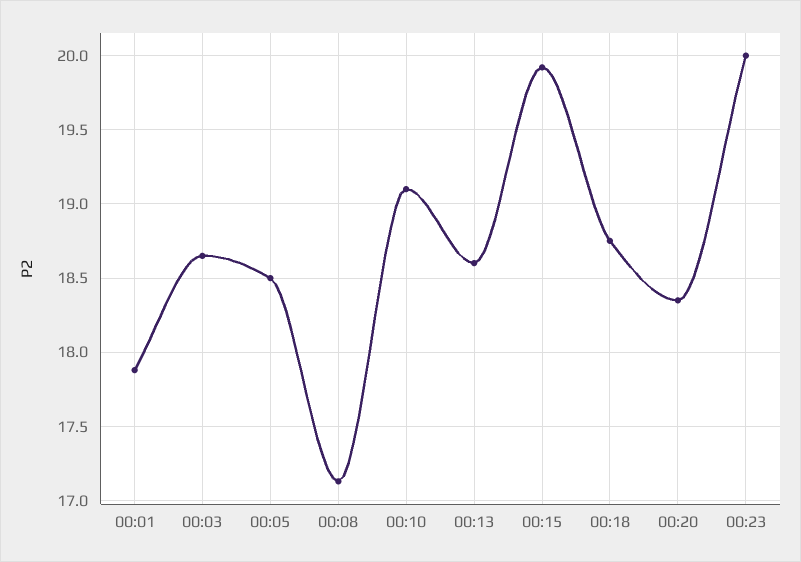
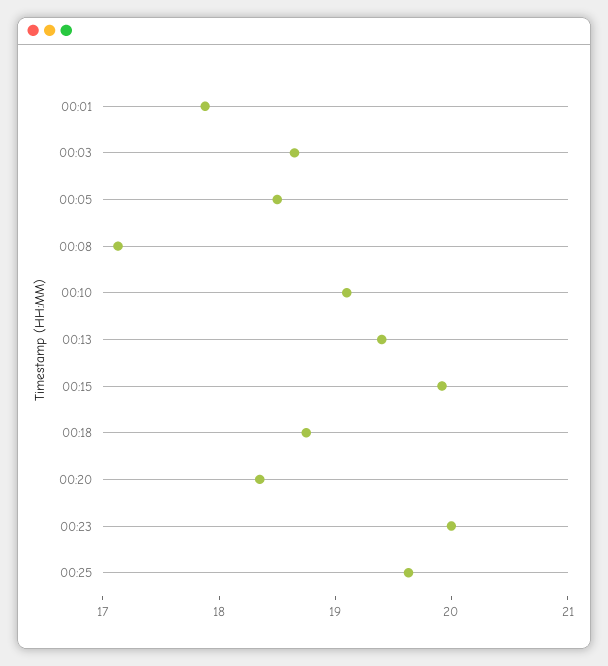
00:13: 18.6 -> 19.4
00:25: none -> 19.6

